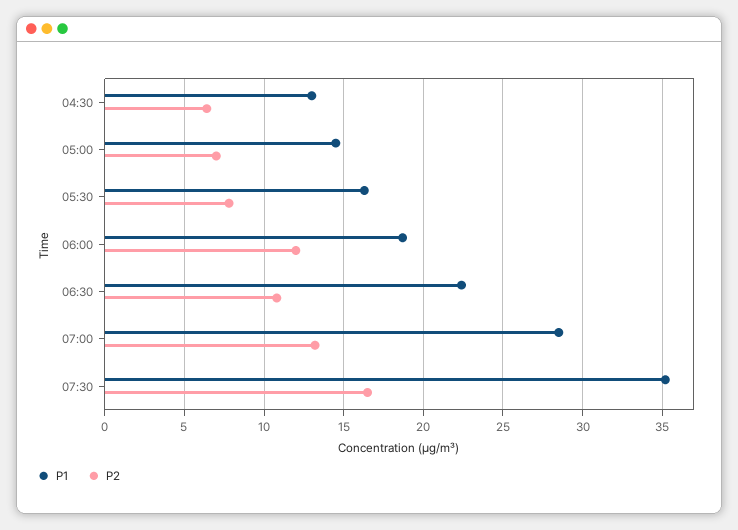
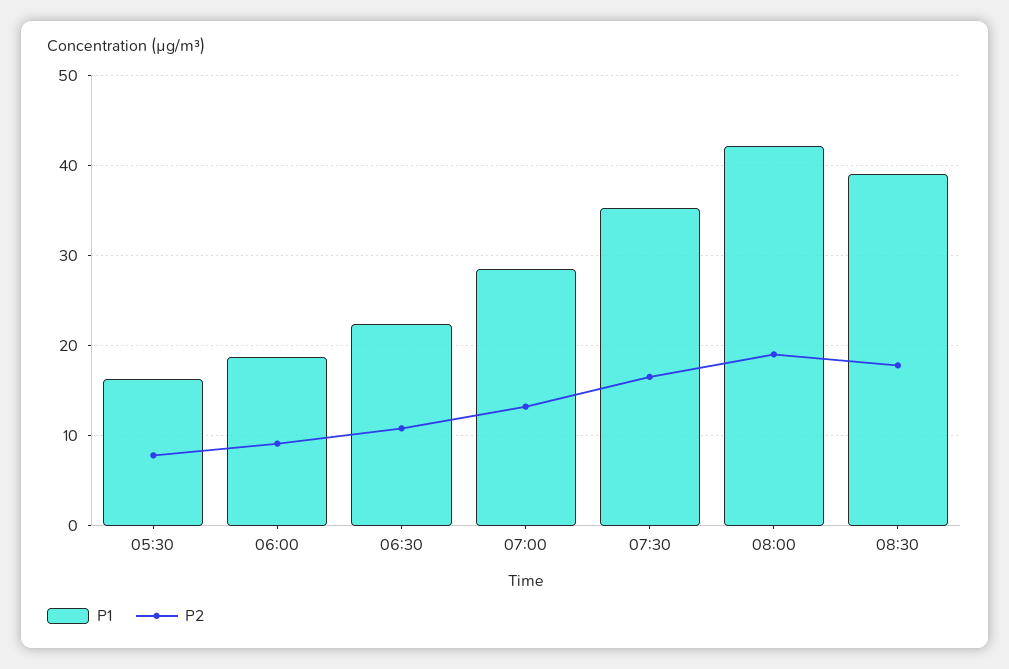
P1, 04:30: 13 -> none
P2, 04:30: 6.5 -> none
P1, 05:00: 14.5 -> none
P2, 05:00: 7 -> none
P2, 06:00: 12 -> 9
P1, 08:00: none -> 42
P2, 08:00: none -> 19
P1, 08:30: none -> 39
P2, 08:30: none -> 18

